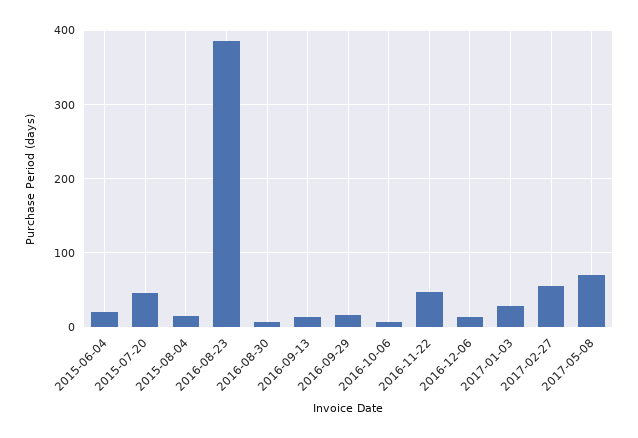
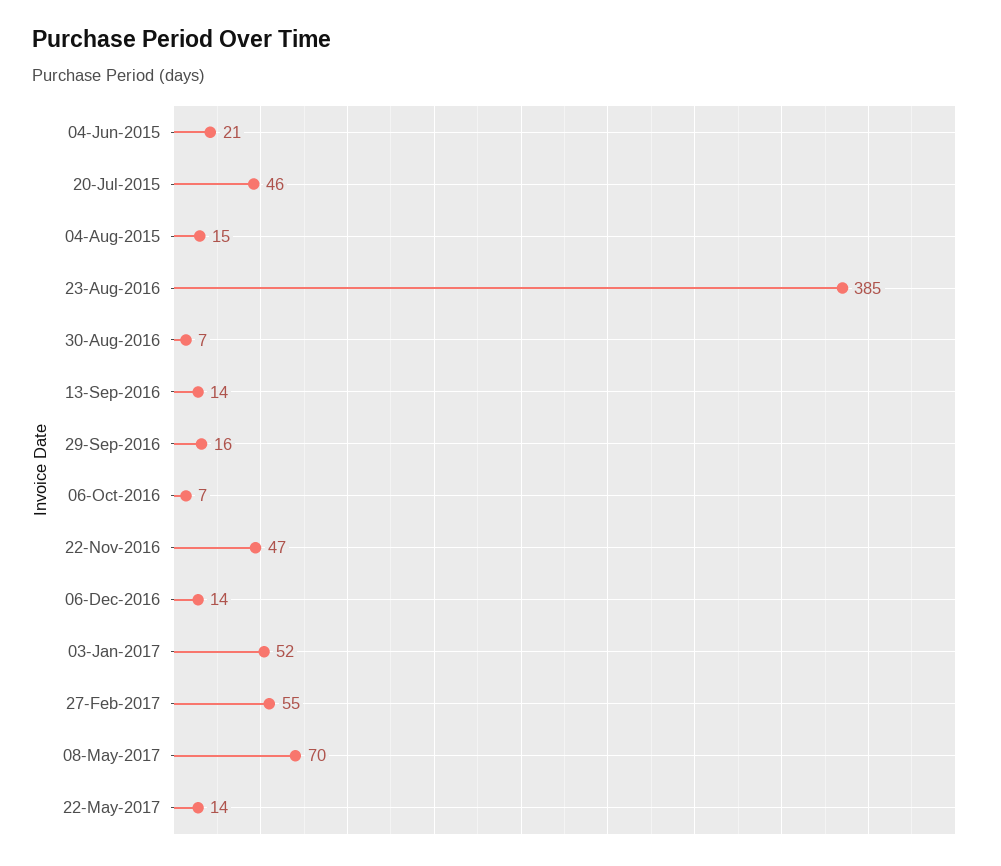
2017-01-03: 30 -> 52
22-May-2017: none -> 14

